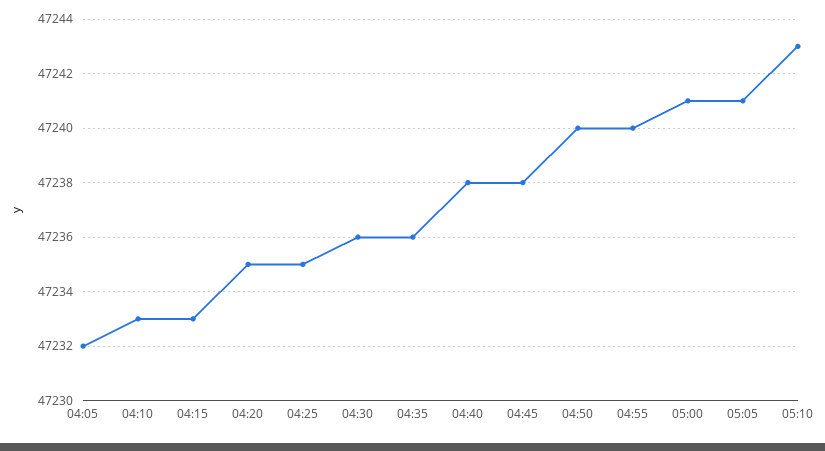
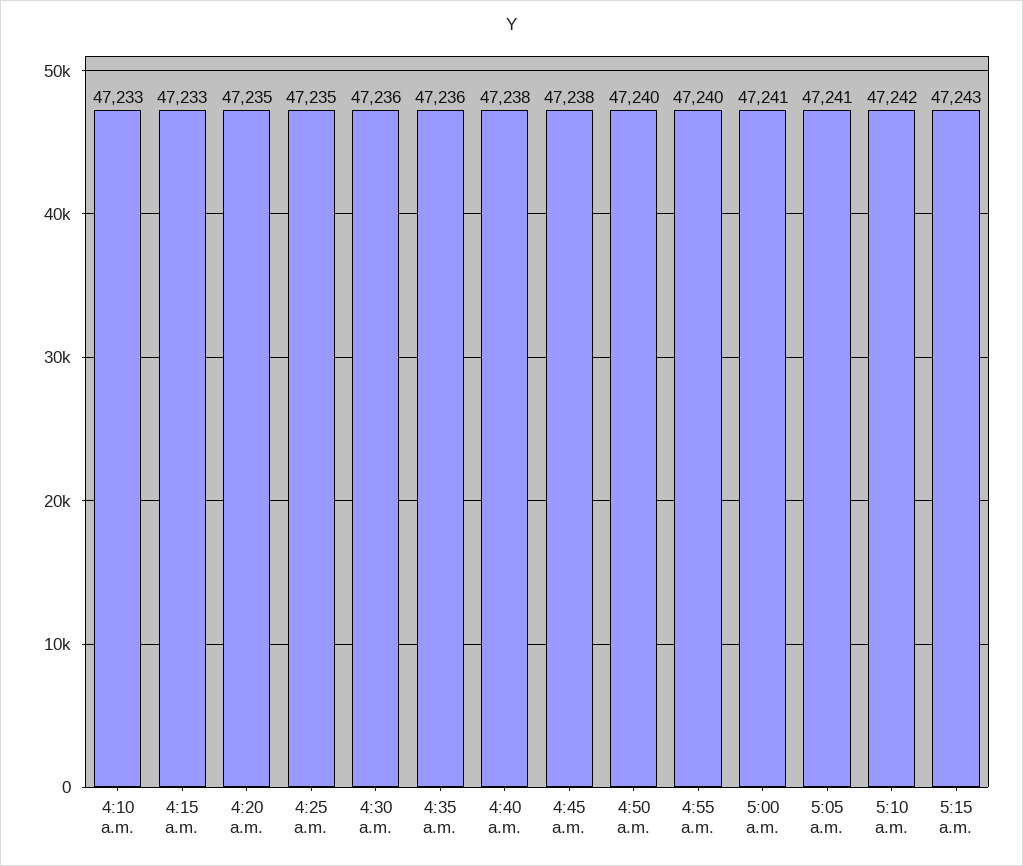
04:05: 47232 -> none
05:10: 47243 -> 47242
5:15 a.m.: none -> 47243

